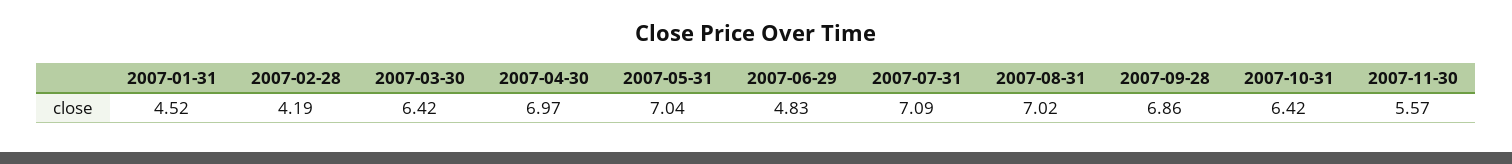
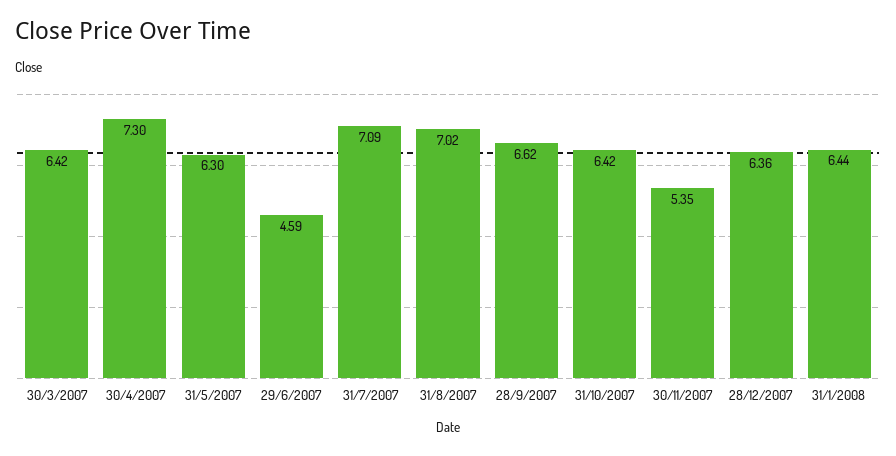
2007-01-31: 4.52 -> none
2007-02-28: 4.19 -> none
2007-04-30: 6.97 -> 7.3
2007-05-31: 7.04 -> 6.3
2007-06-29: 4.83 -> 4.59
2007-09-28: 6.86 -> 6.62
2007-11-30: 5.57 -> 5.35
28/12/2007: none -> 6.36
31/1/2008: none -> 6.44

